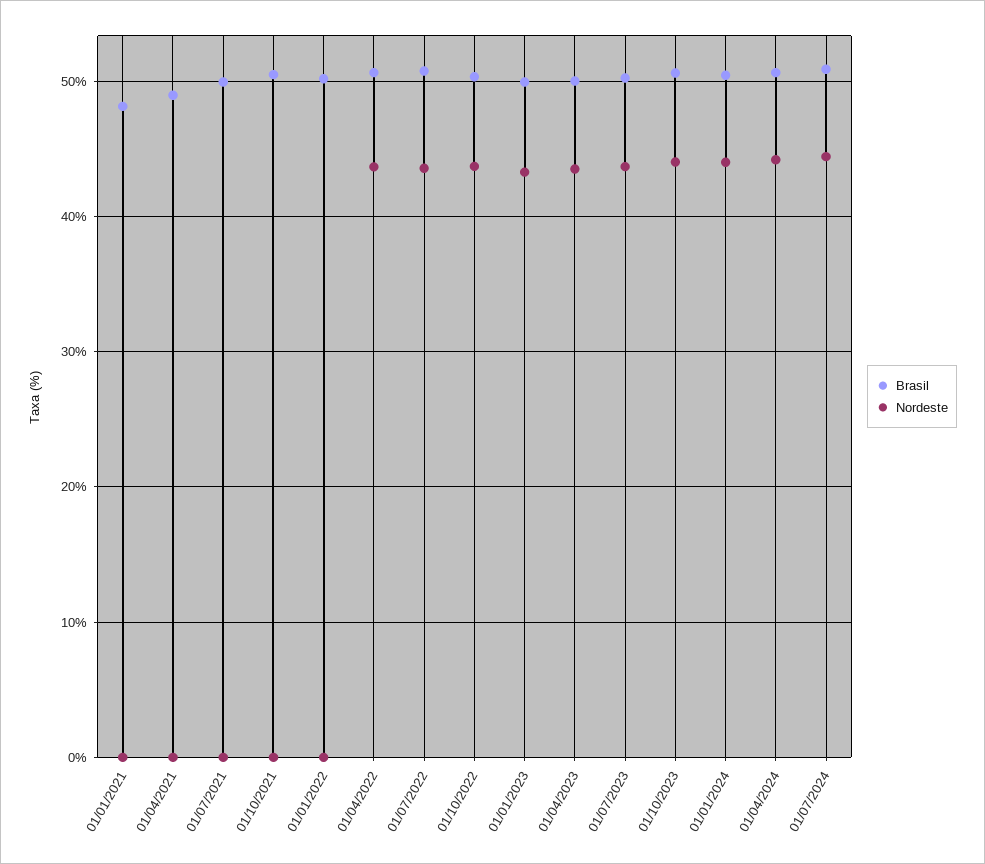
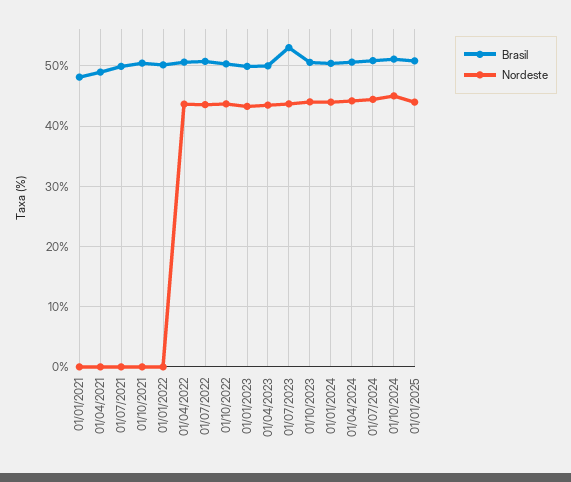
Brasil, 01/07/2023: 50 -> 53
Brasil, 01/10/2024: none -> 51
Nordeste, 01/10/2024: none -> 45
Brasil, 01/01/2025: none -> 51
Nordeste, 01/01/2025: none -> 44

